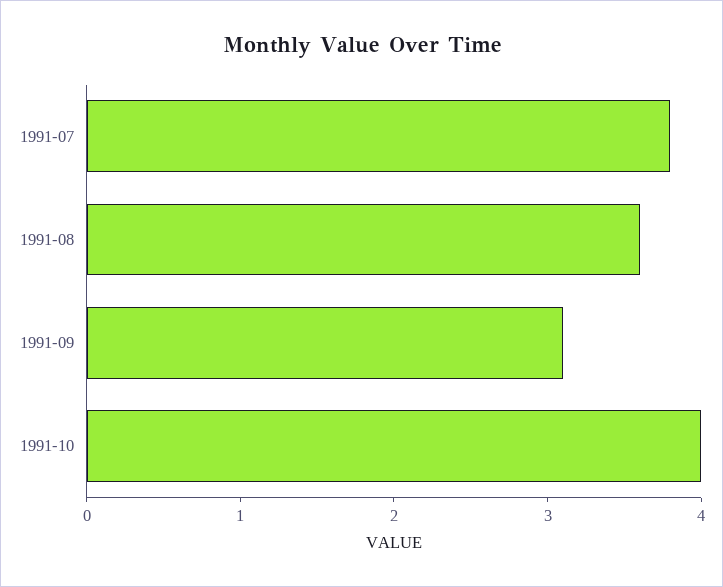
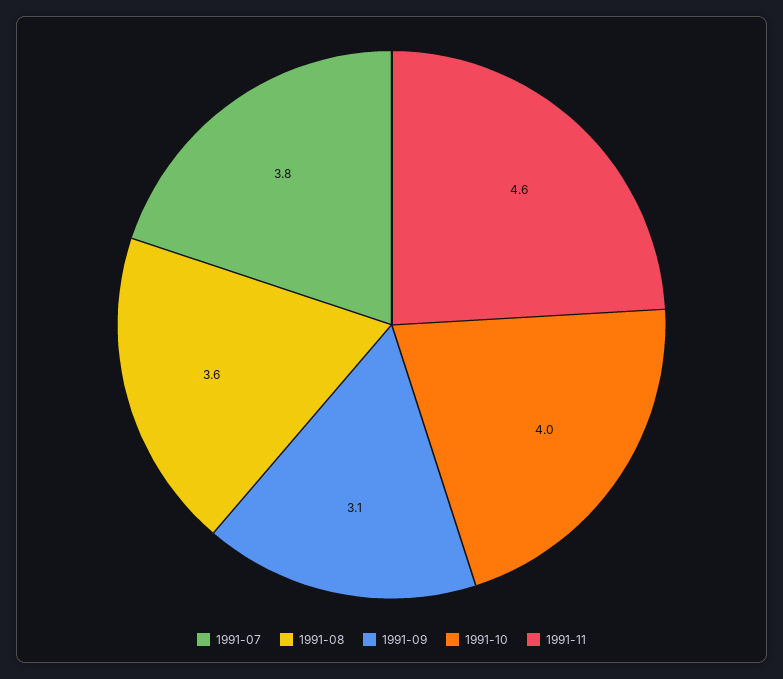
1991-11: none -> 4.6

